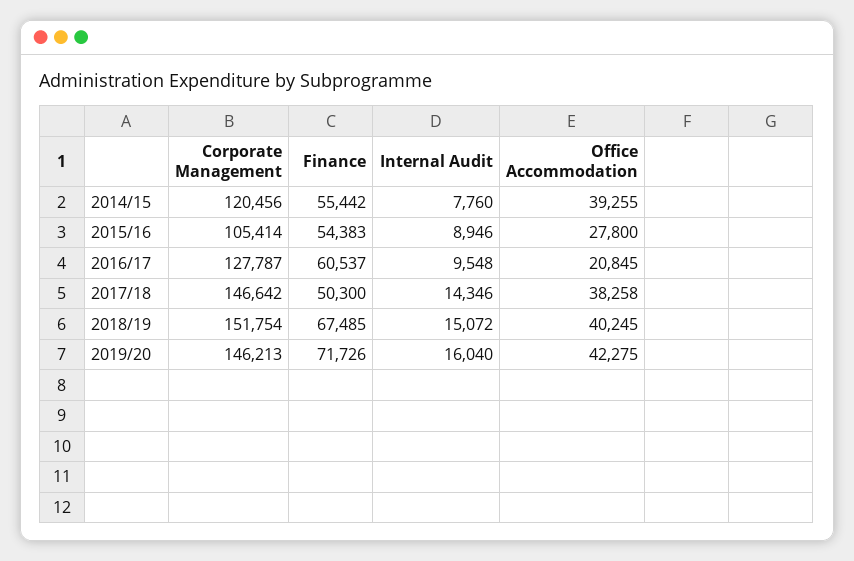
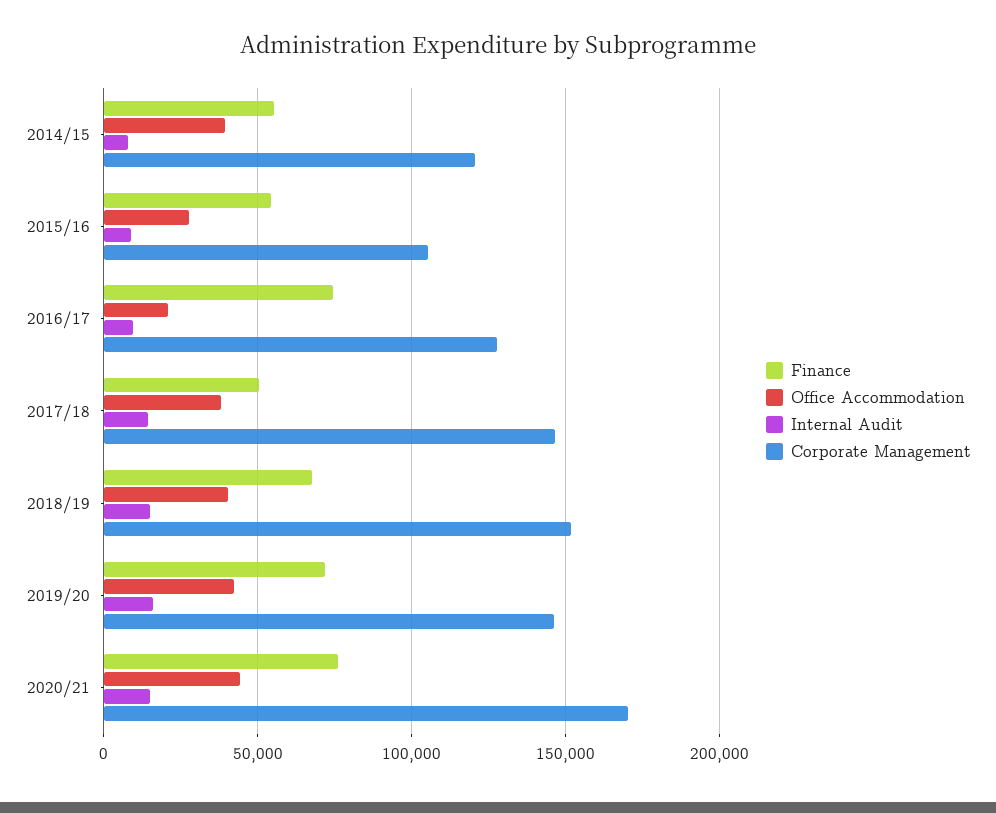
Finance, 2016/17: 60537 -> 75000
Finance, 2020/21: none -> 75000
Office Accommodation, 2020/21: none -> 45000
Internal Audit, 2020/21: none -> 15000
Corporate Management, 2020/21: none -> 170000

